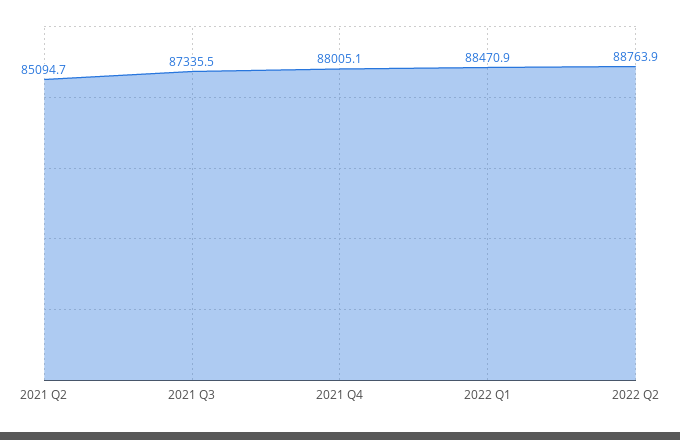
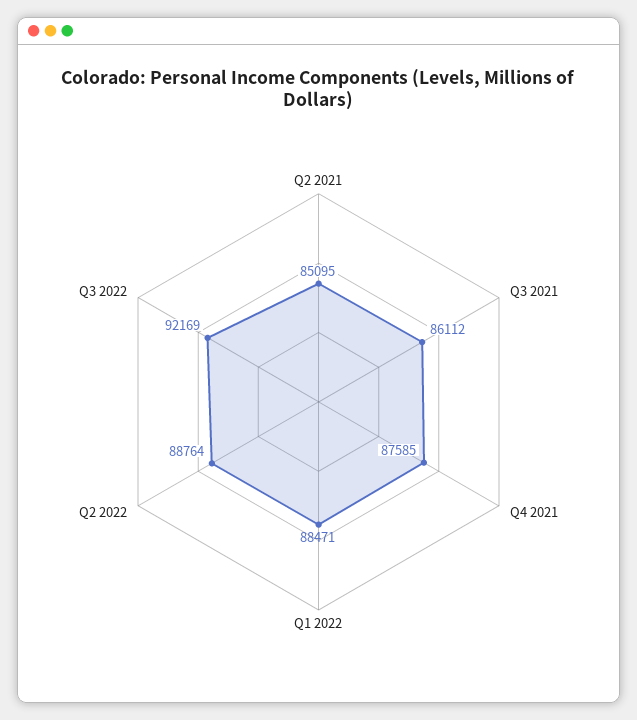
2021 Q3: 87335.5 -> 86112
2021 Q4: 88005.1 -> 87585
Q3 2022: none -> 92169

